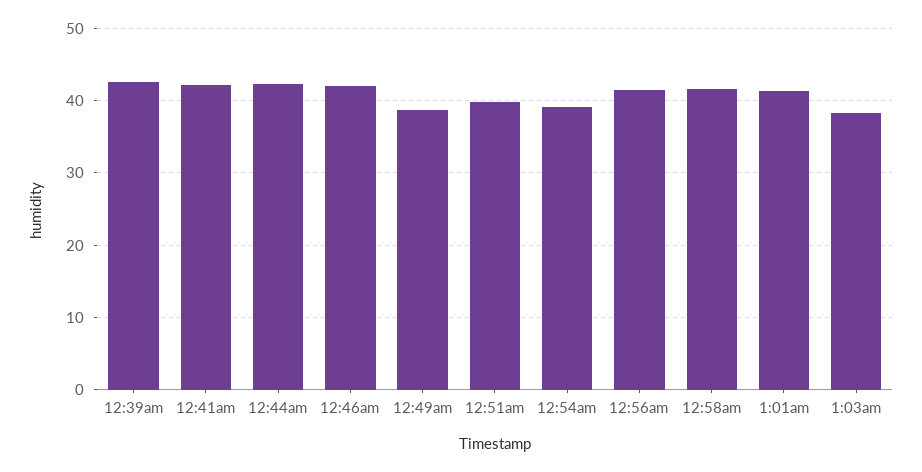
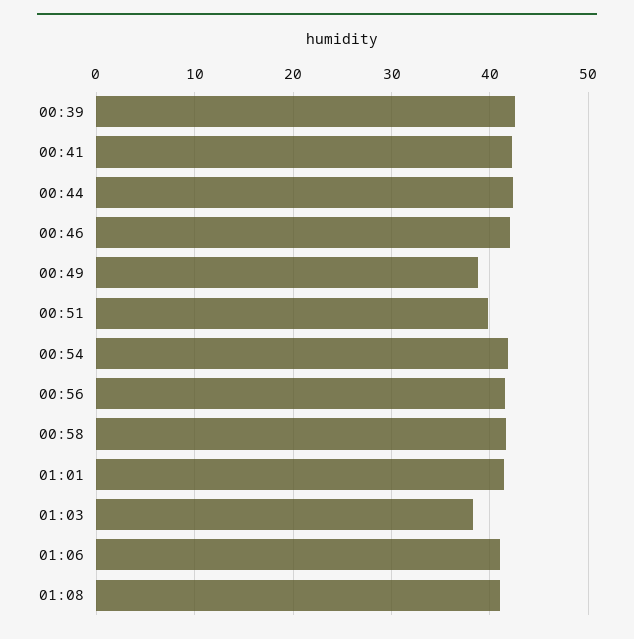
12:54am: 39 -> 42
01:06: none -> 41
01:08: none -> 41

